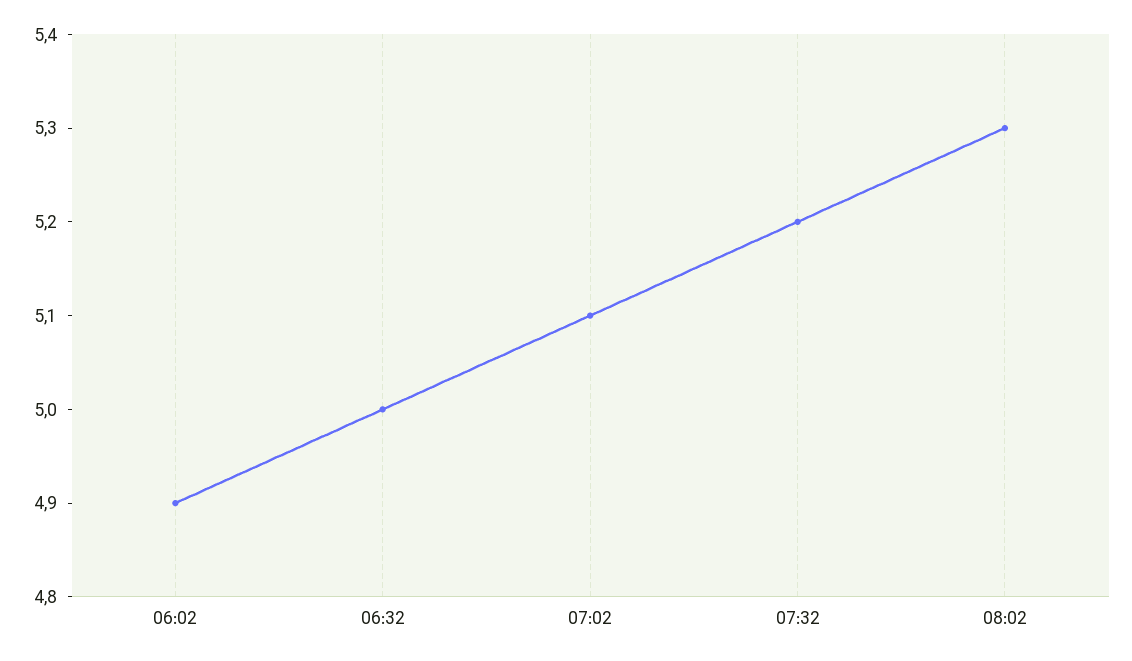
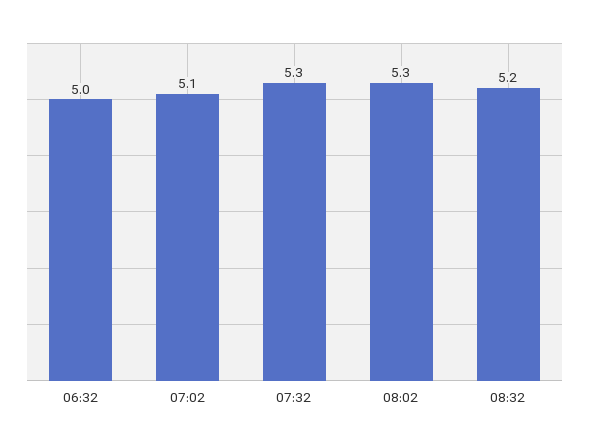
06:02: 4.9 -> none
07:32: 5.2 -> 5.3
08:32: none -> 5.2

